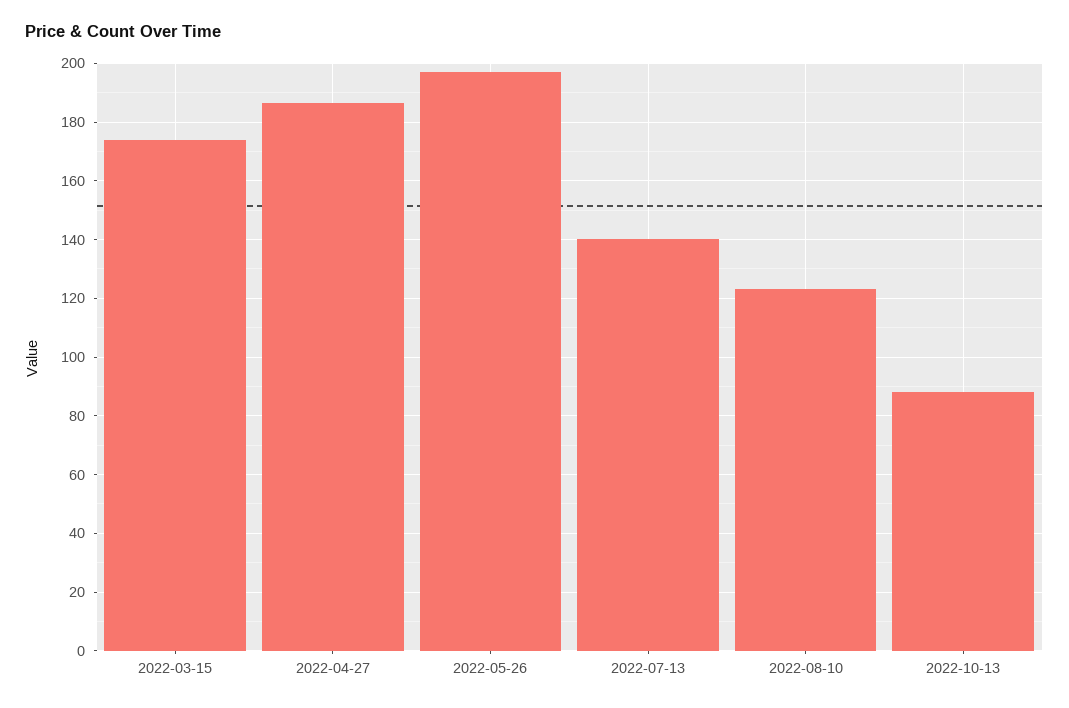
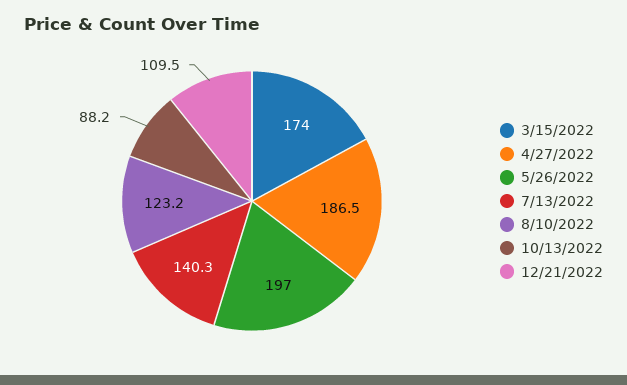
12/21/2022: none -> 109.5

